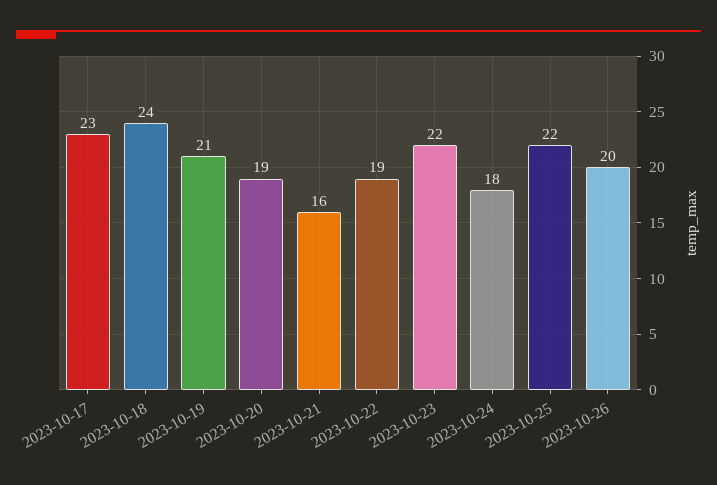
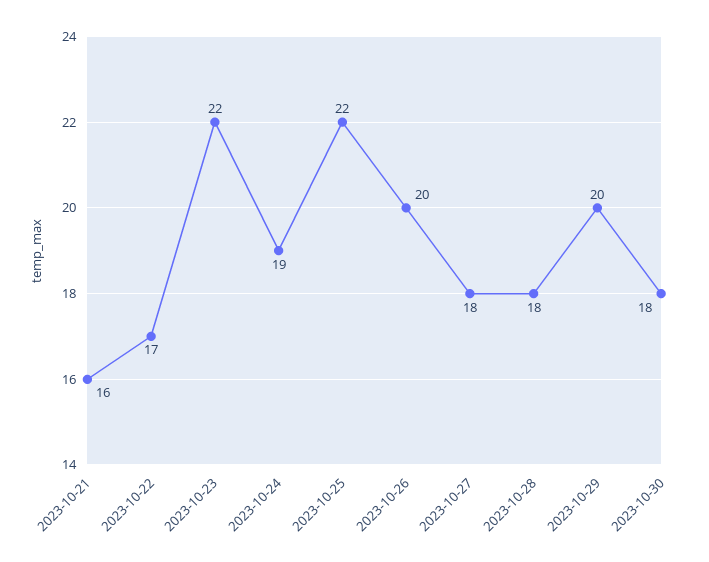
2023-10-17: 23 -> none
2023-10-18: 24 -> none
2023-10-19: 21 -> none
2023-10-20: 19 -> none
2023-10-22: 19 -> 17
2023-10-24: 18 -> 19
2023-10-27: none -> 18
2023-10-28: none -> 18
2023-10-29: none -> 20
2023-10-30: none -> 18

